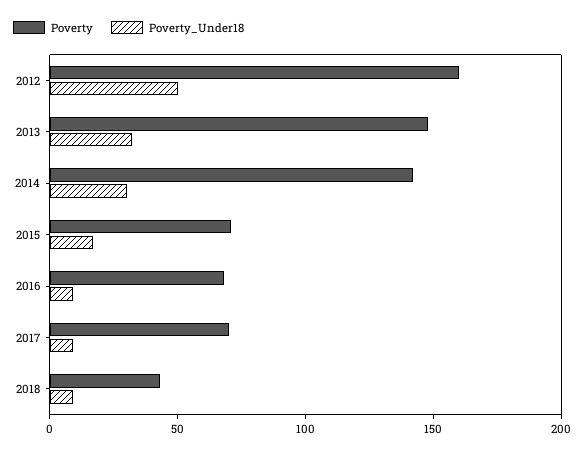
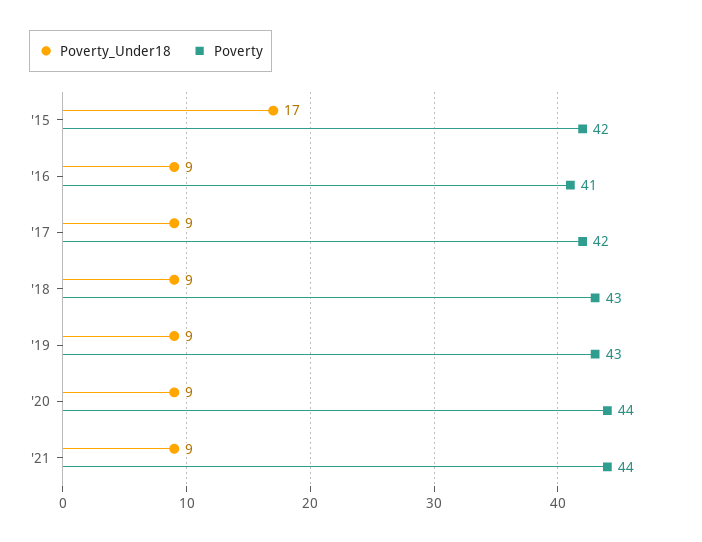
Poverty, 2012: 160 -> none
Poverty_Under18, 2012: 50 -> none
Poverty, 2013: 150 -> none
Poverty_Under18, 2013: 30 -> none
Poverty, 2014: 140 -> none
Poverty_Under18, 2014: 30 -> none
Poverty, 2015: 70 -> 42
Poverty, 2016: 70 -> 41
Poverty, 2017: 70 -> 42
Poverty_Under18, '19: none -> 9
Poverty, '19: none -> 43
Poverty_Under18, '20: none -> 9
Poverty, '20: none -> 44
Poverty_Under18, '21: none -> 9
Poverty, '21: none -> 44

